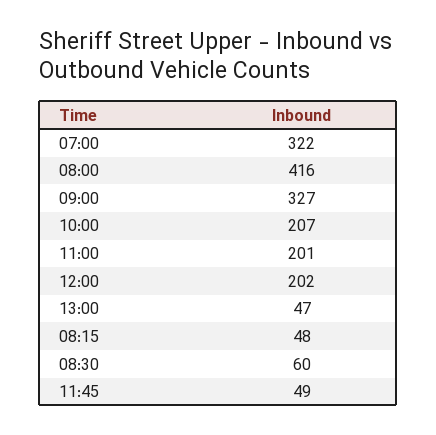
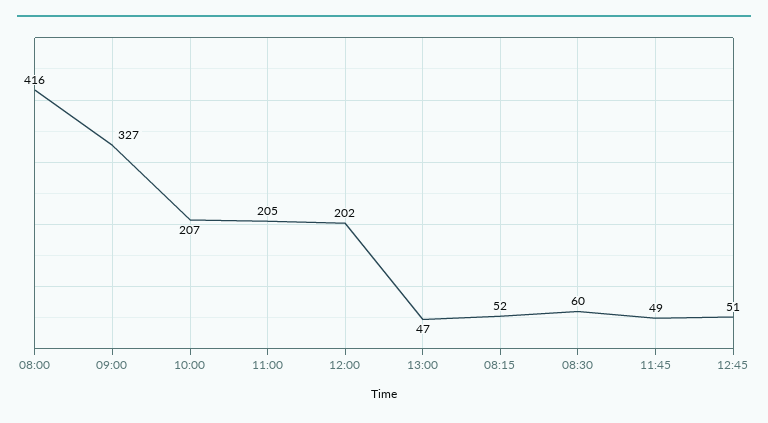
07:00: 322 -> none
11:00: 201 -> 205
08:15: 48 -> 52
12:45: none -> 51

